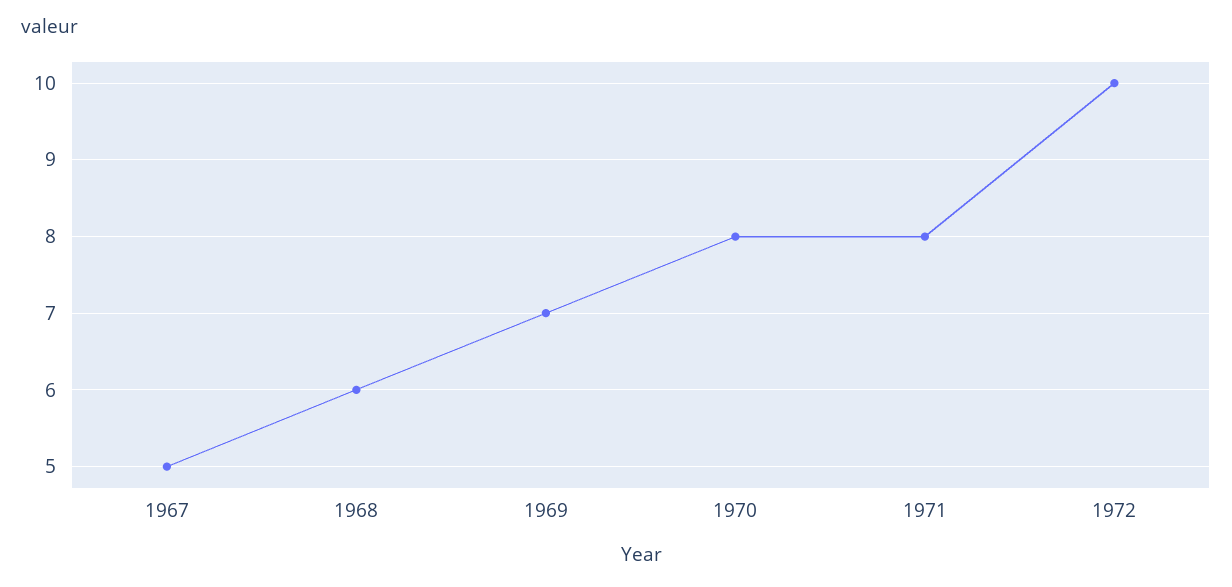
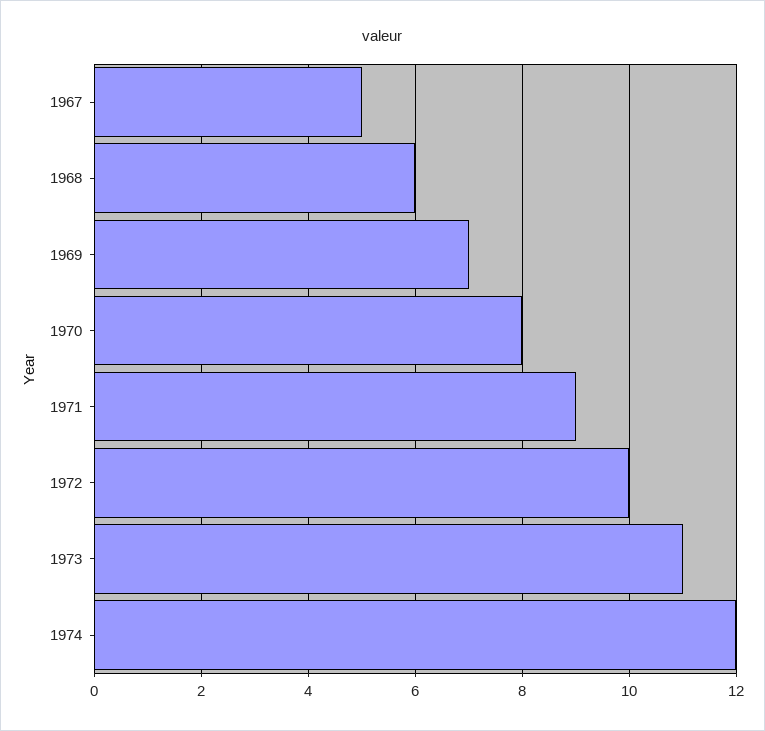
1971: 8 -> 9
1973: none -> 11
1974: none -> 12

